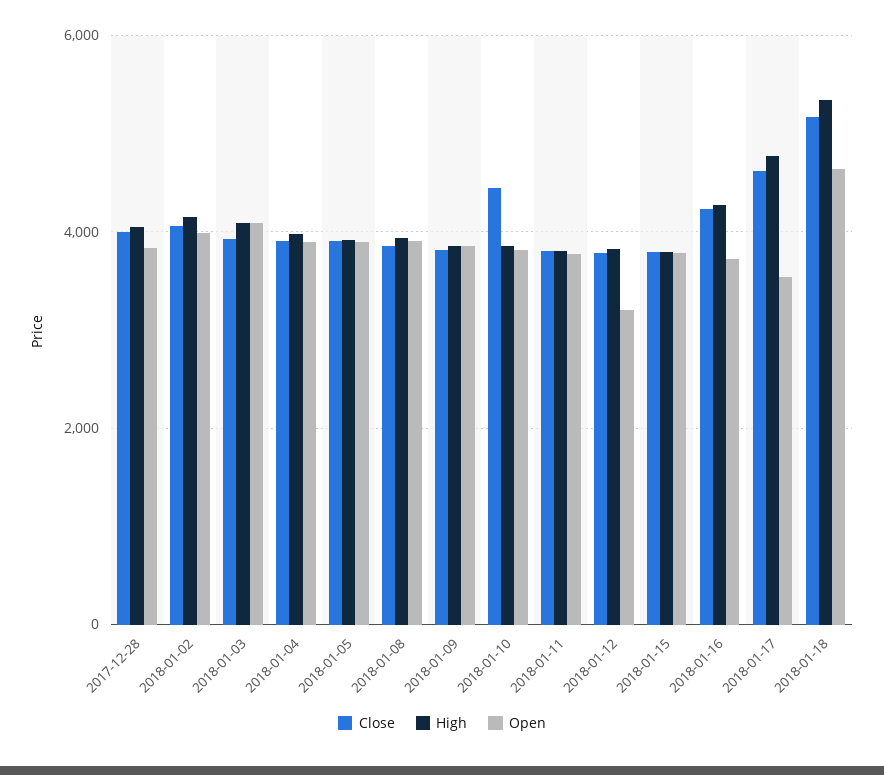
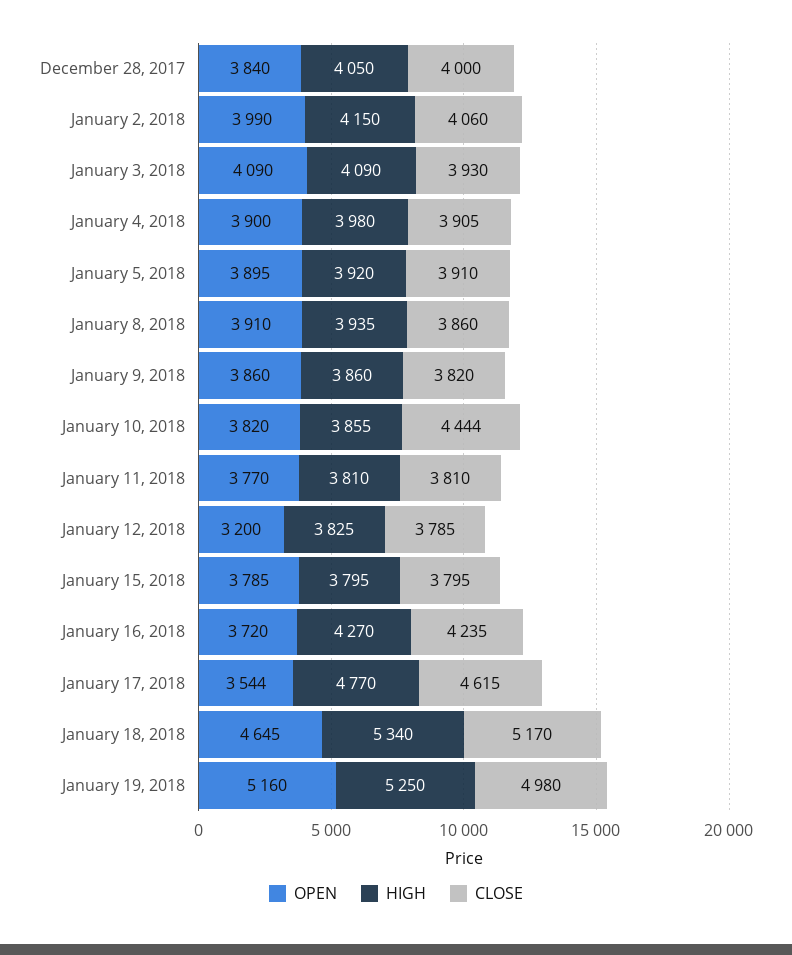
Open, January 19, 2018: none -> 5160
High, January 19, 2018: none -> 5250
Close, January 19, 2018: none -> 4980

